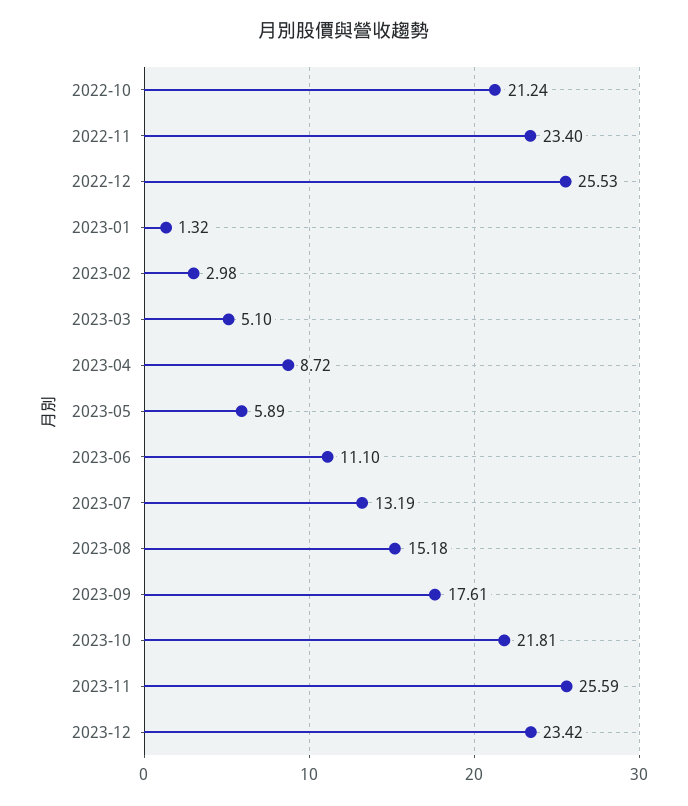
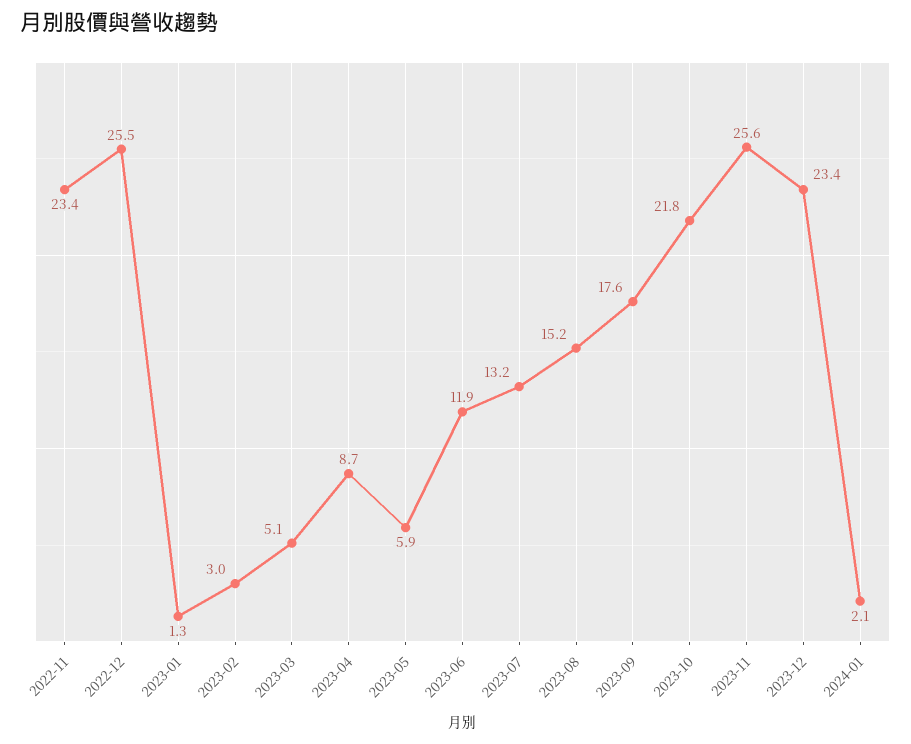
2022-10: 21.24 -> none
2023-06: 11.1 -> 11.9
2024-01: none -> 2.1

